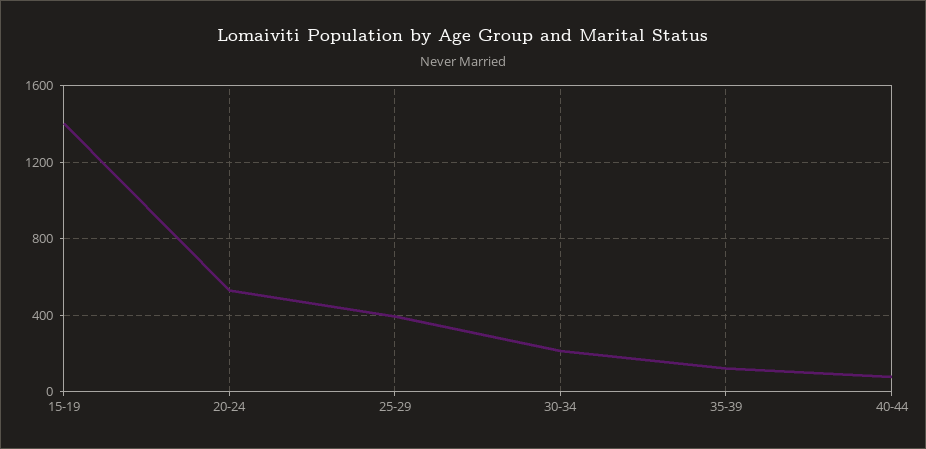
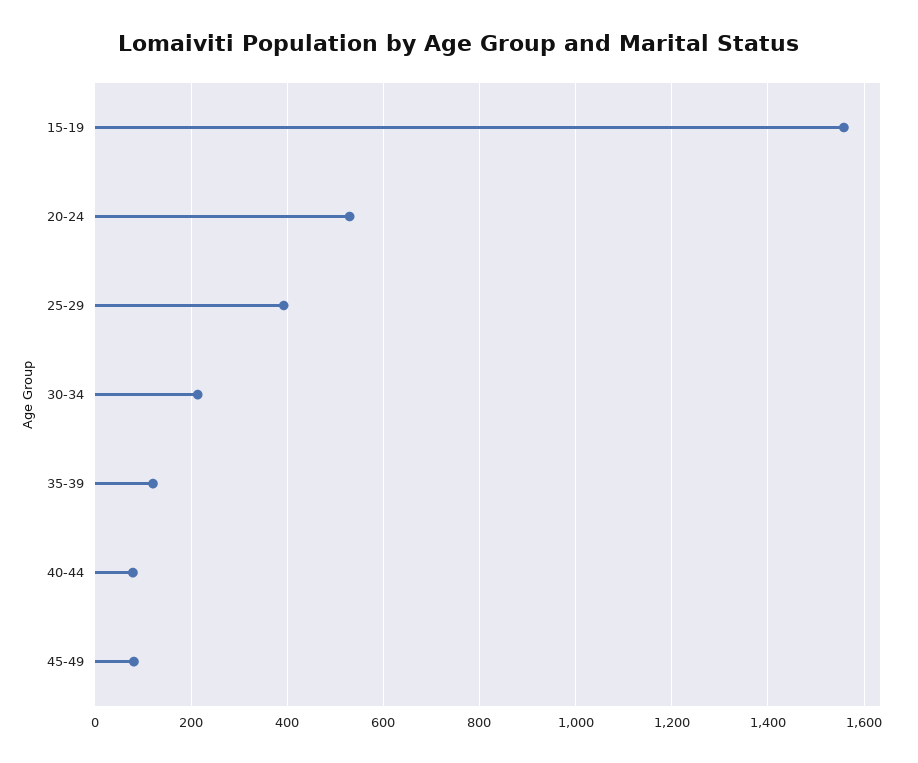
15-19: 1400 -> 1560
45-49: none -> 80

